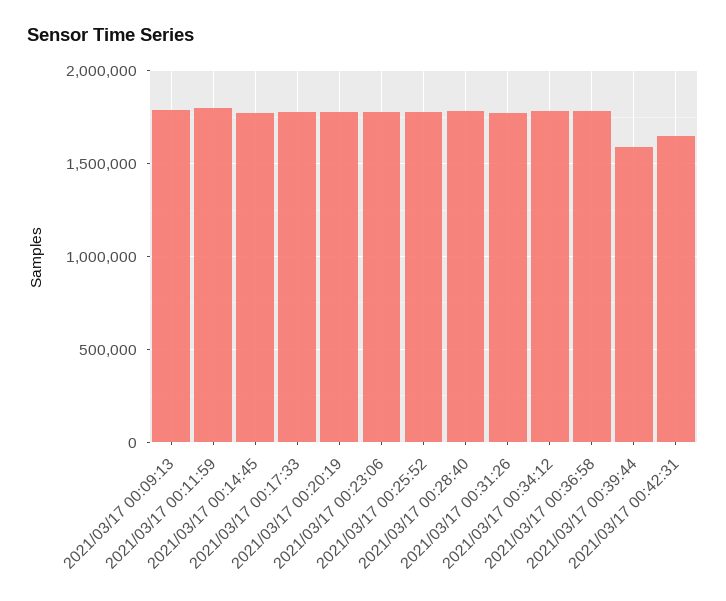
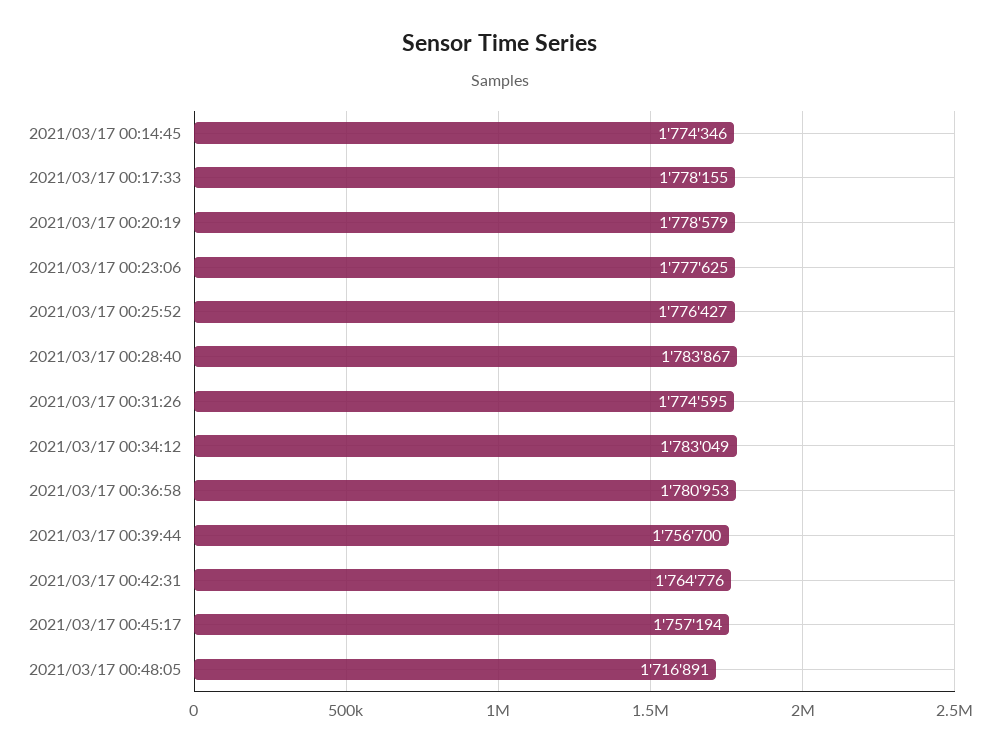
2021/03/17 00:09:13: 1800000 -> none
2021/03/17 00:11:59: 1800000 -> none
2021/03/17 00:39:44: 1600000 -> 1756700
2021/03/17 00:42:31: 1650000 -> 1764776
2021/03/17 00:45:17: none -> 1757194
2021/03/17 00:48:05: none -> 1716891

